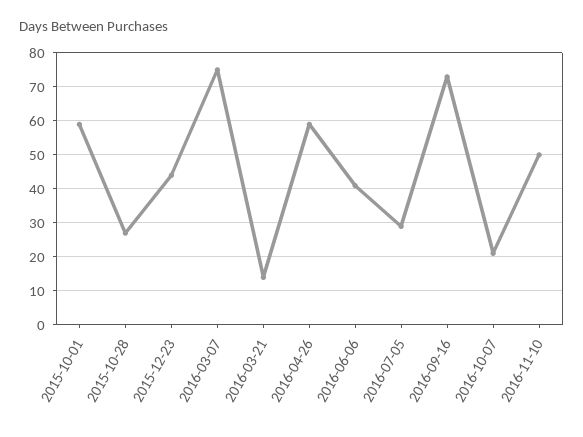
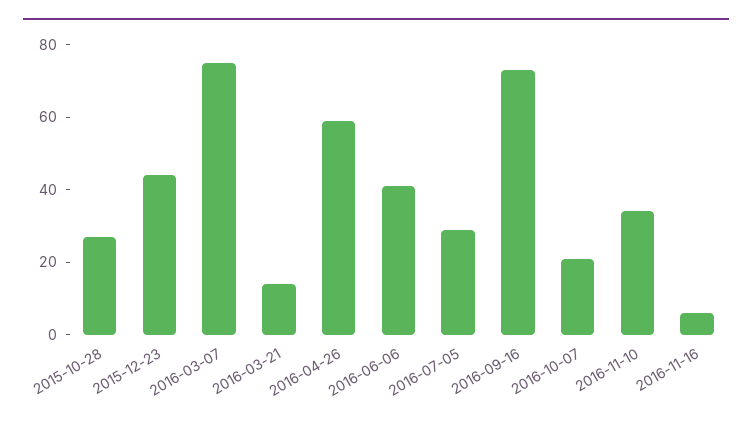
2015-10-01: 60 -> none
2016-11-10: 50 -> 35
2016-11-16: none -> 5

